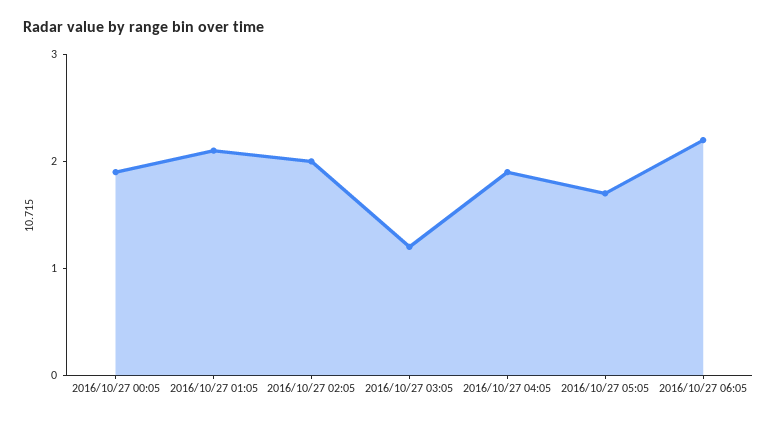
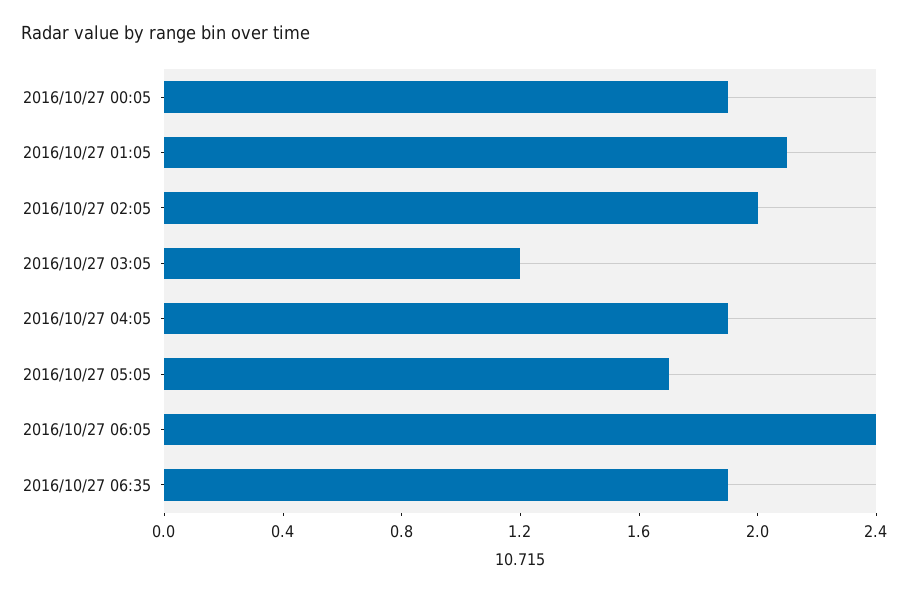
2016/10/27 06:05: 2.2 -> 2.4
2016/10/27 06:35: none -> 1.9

